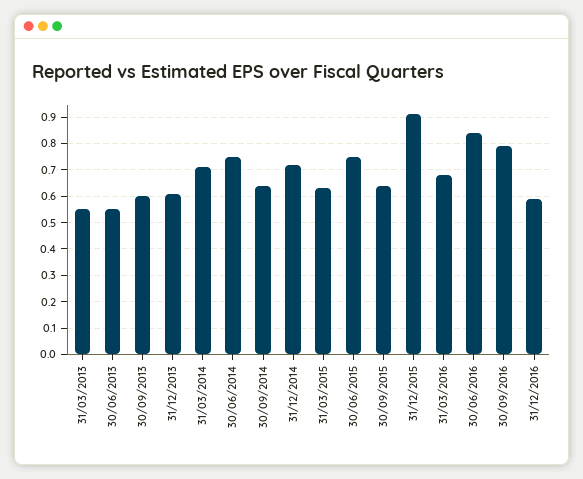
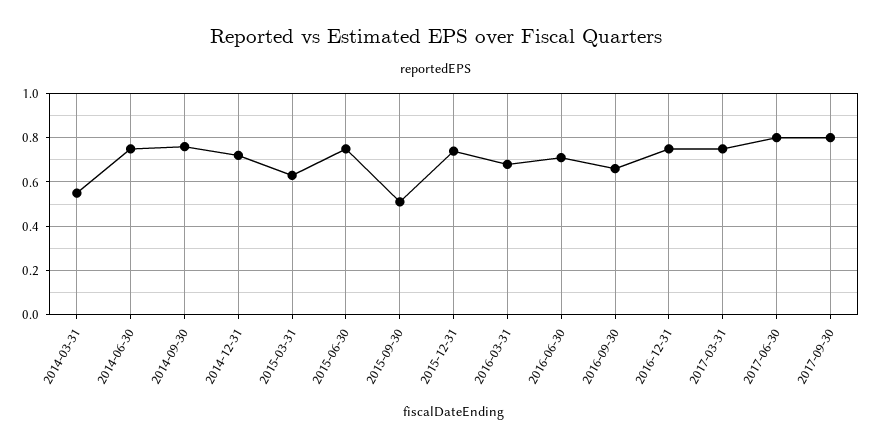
31/03/2013: 0.55 -> none
30/06/2013: 0.55 -> none
30/09/2013: 0.6 -> none
31/12/2013: 0.6 -> none
31/03/2014: 0.7 -> 0.55
30/09/2014: 0.65 -> 0.75
30/09/2015: 0.65 -> 0.5
31/12/2015: 0.9 -> 0.75
30/06/2016: 0.85 -> 0.7
30/09/2016: 0.8 -> 0.65
31/12/2016: 0.6 -> 0.75
2017-03-31: none -> 0.75
2017-06-30: none -> 0.8
2017-09-30: none -> 0.8

